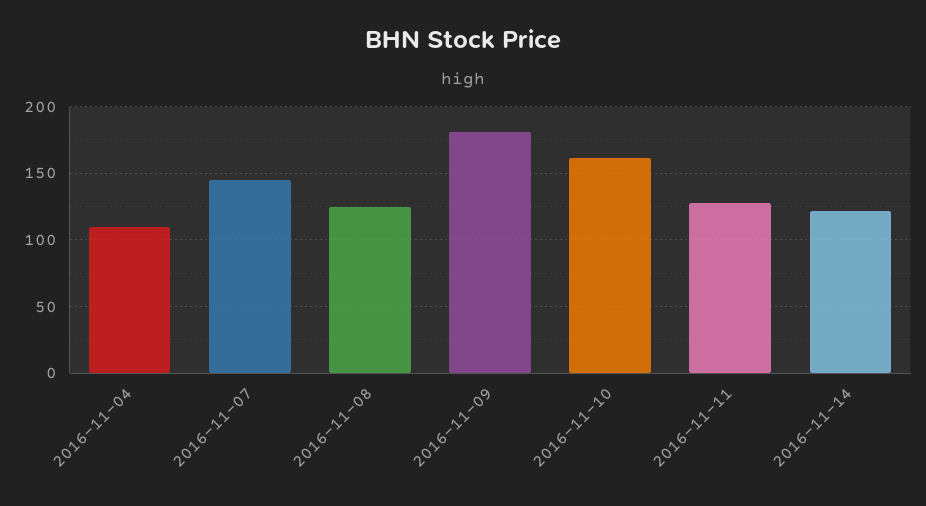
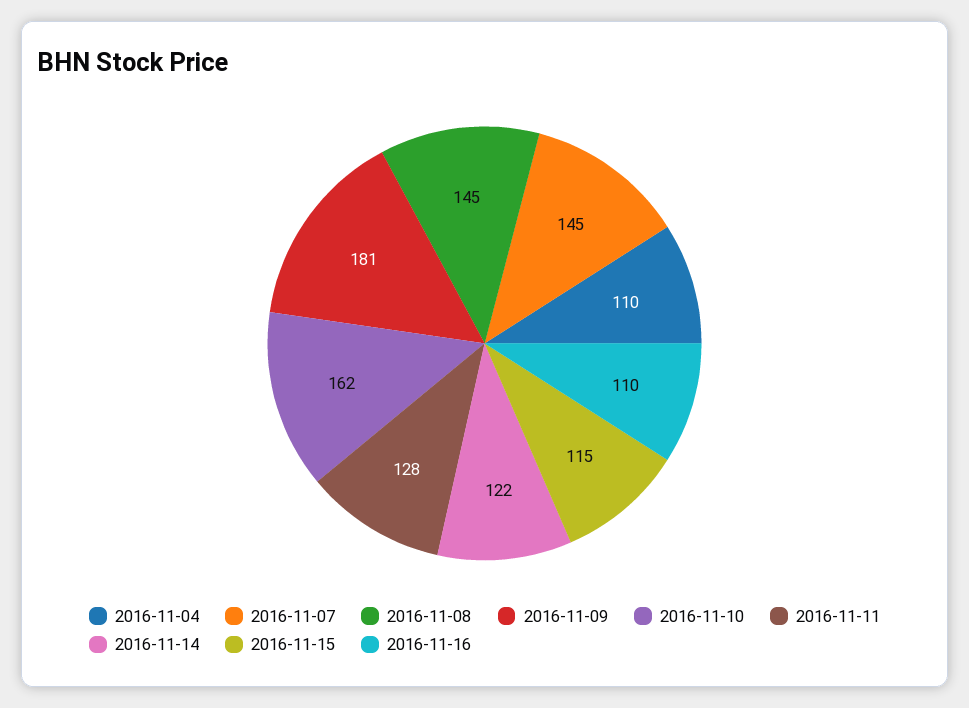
2016-11-08: 125 -> 145
2016-11-15: none -> 115
2016-11-16: none -> 110

